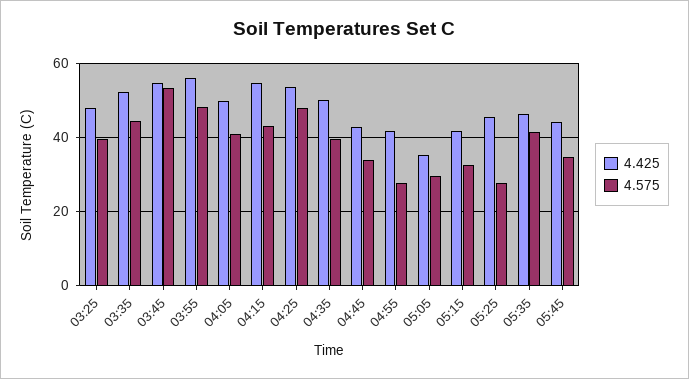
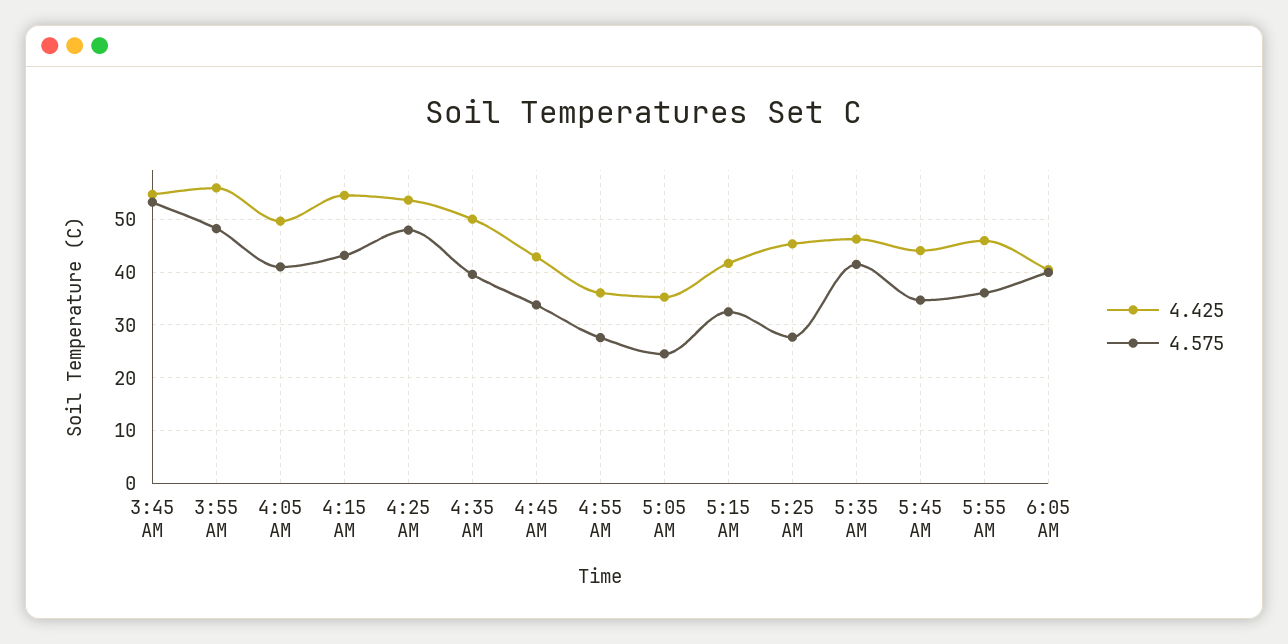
4.425, 03:25: 48 -> none
4.575, 03:25: 40 -> none
4.425, 03:35: 52 -> none
4.575, 03:35: 44 -> none
4.425, 04:55: 42 -> 36
4.575, 05:05: 30 -> 24
4.425, 5:55 AM: none -> 46
4.575, 5:55 AM: none -> 36
4.425, 6:05 AM: none -> 40
4.575, 6:05 AM: none -> 40

